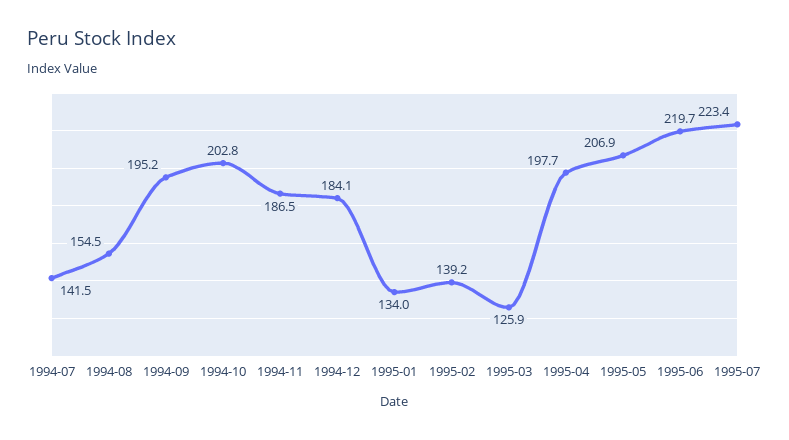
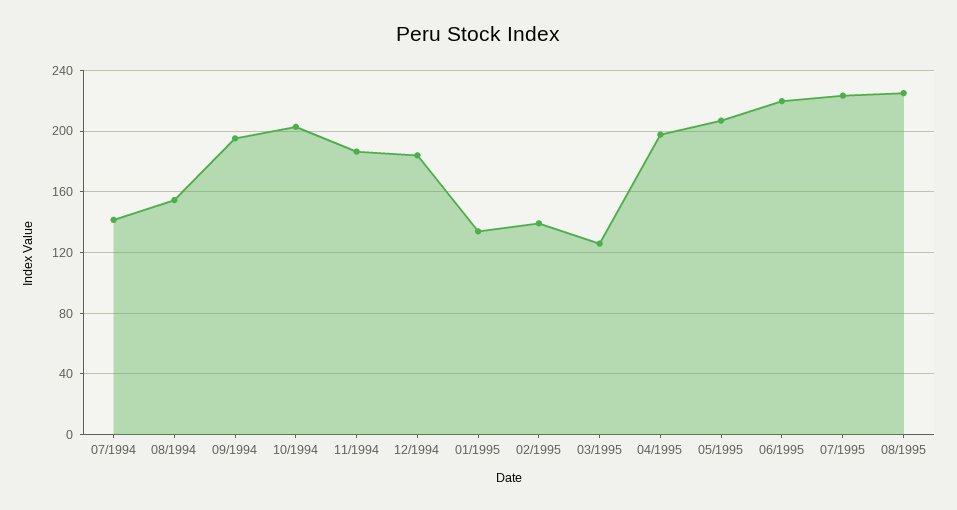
08/1995: none -> 225

